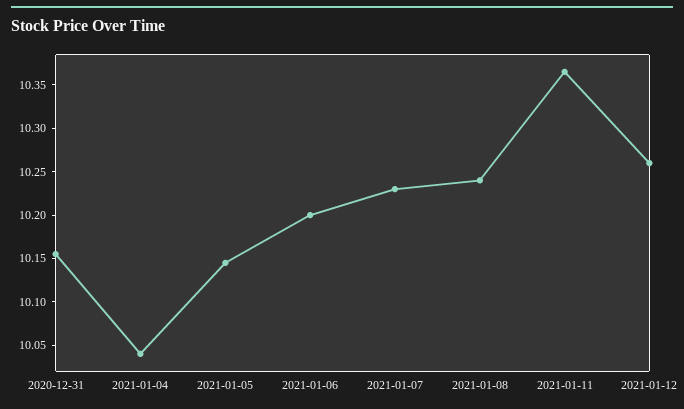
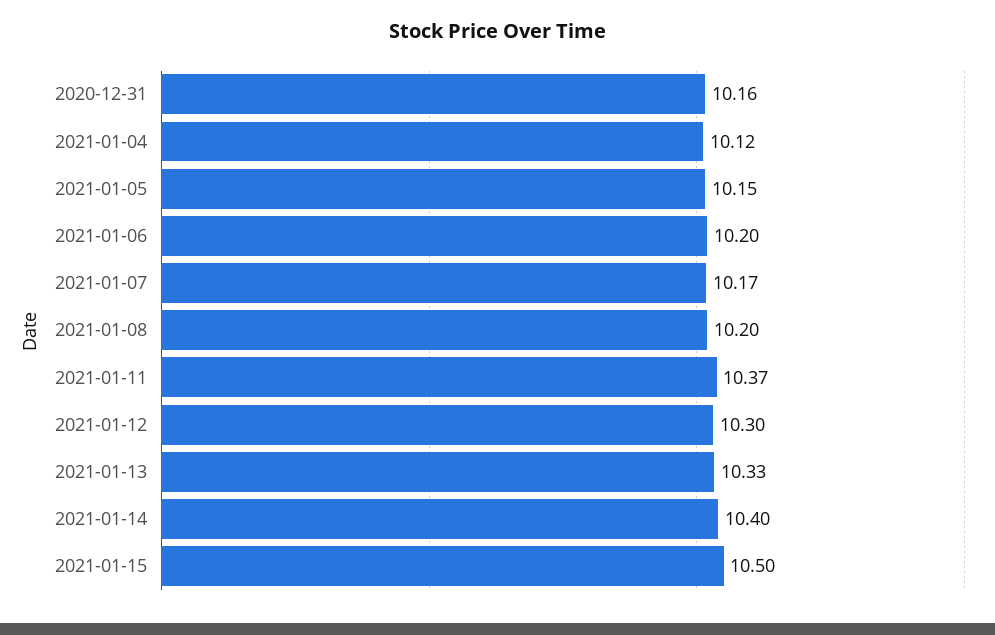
2021-01-04: 10.04 -> 10.12
2021-01-07: 10.23 -> 10.17
2021-01-08: 10.24 -> 10.2
2021-01-12: 10.26 -> 10.3
2021-01-13: none -> 10.33
2021-01-14: none -> 10.4
2021-01-15: none -> 10.5

